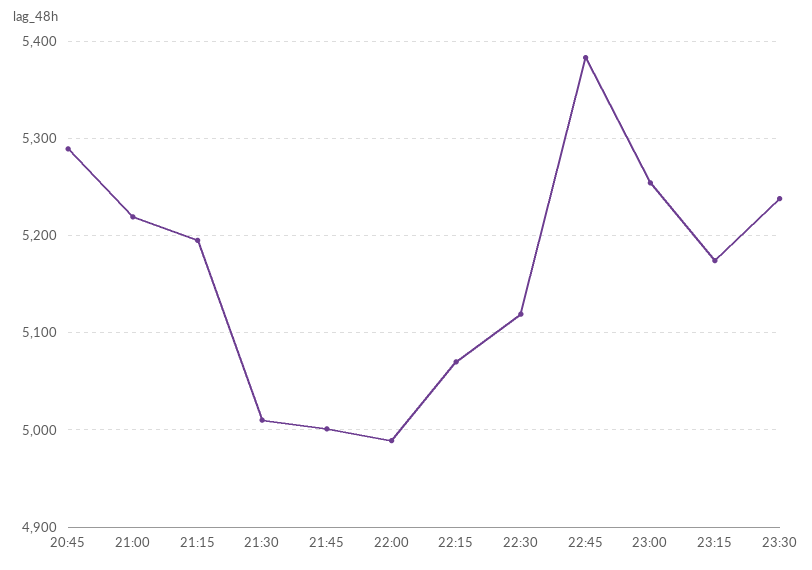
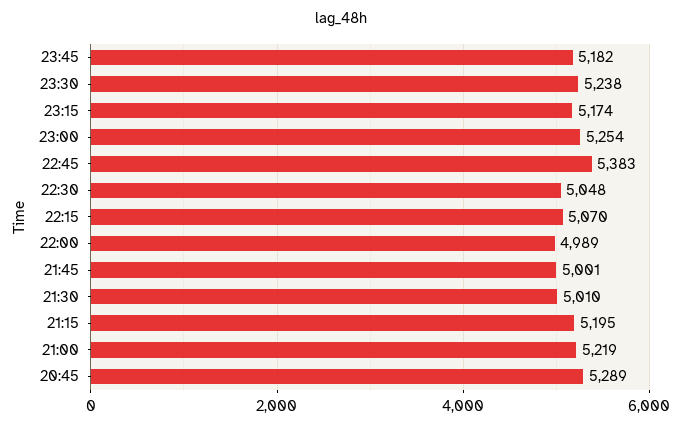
22:30: 5120 -> 5048
23:45: none -> 5182

